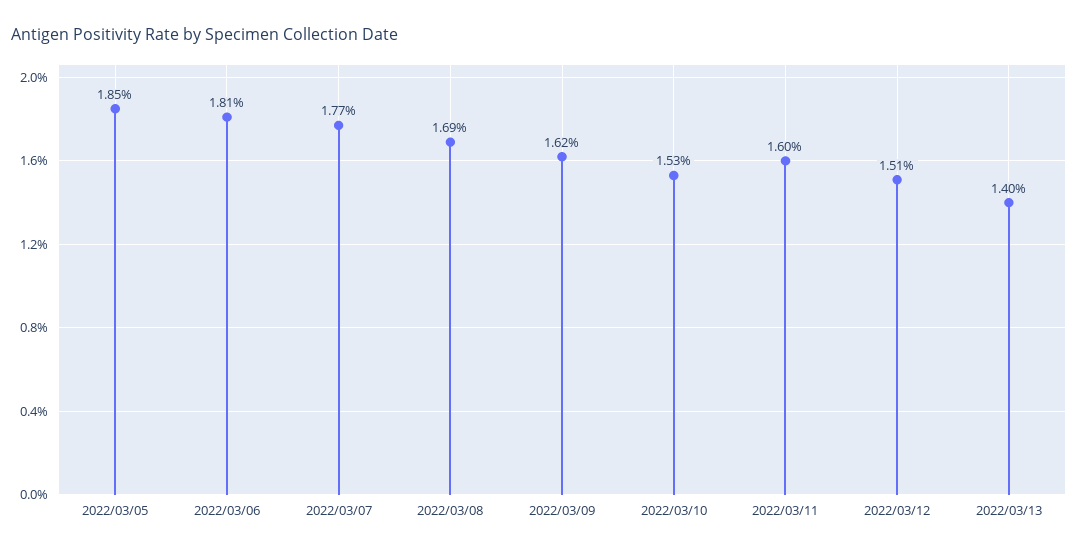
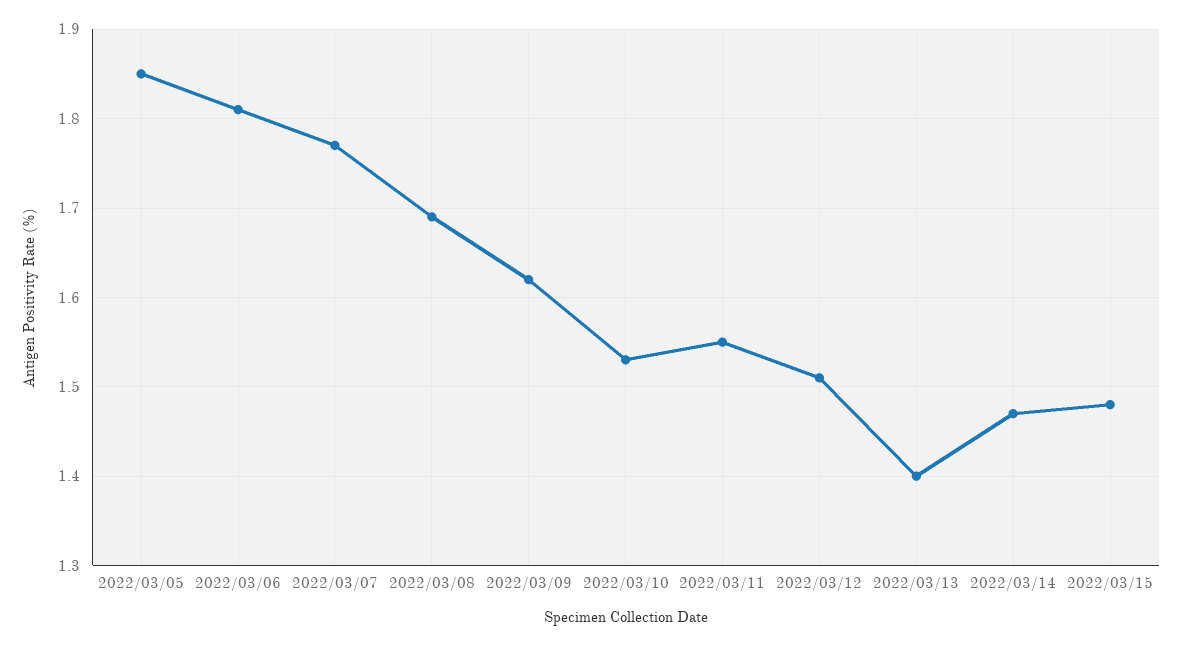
2022/03/11: 1.6 -> 1.55
2022/03/14: none -> 1.47
2022/03/15: none -> 1.48

